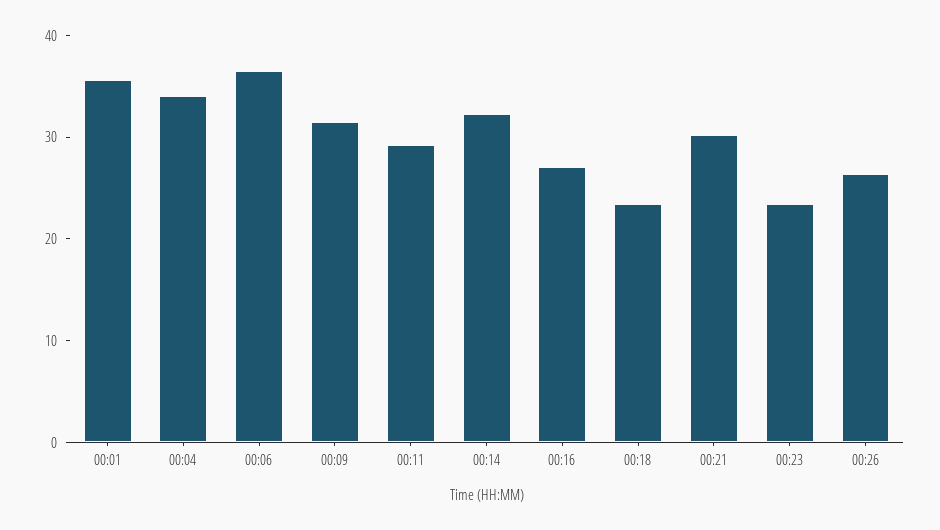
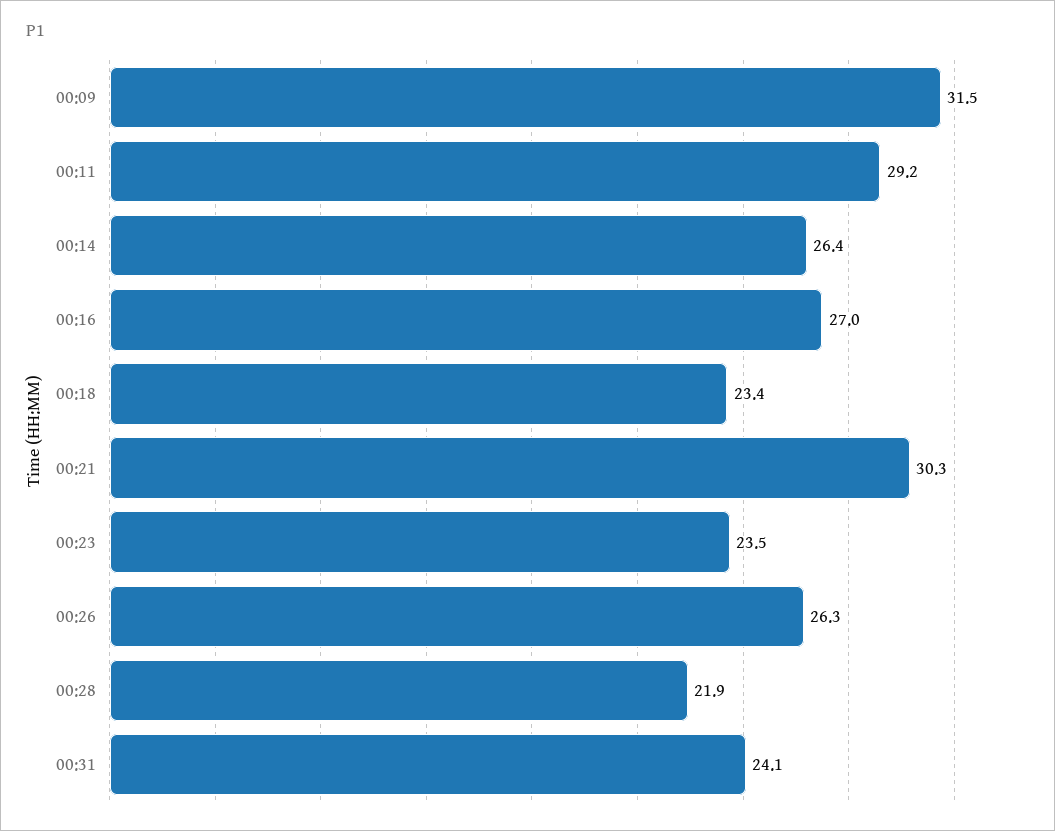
00:01: 36 -> none
00:04: 34 -> none
00:06: 36 -> none
00:14: 32 -> 26.4
00:28: none -> 21.9
00:31: none -> 24.1

